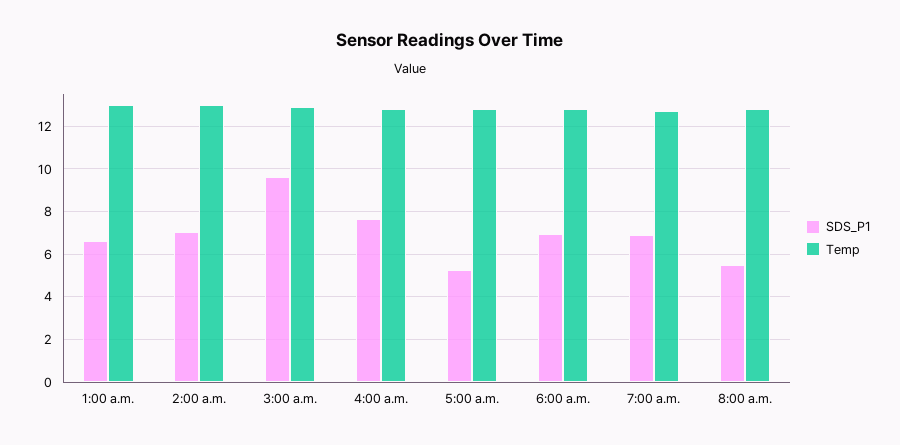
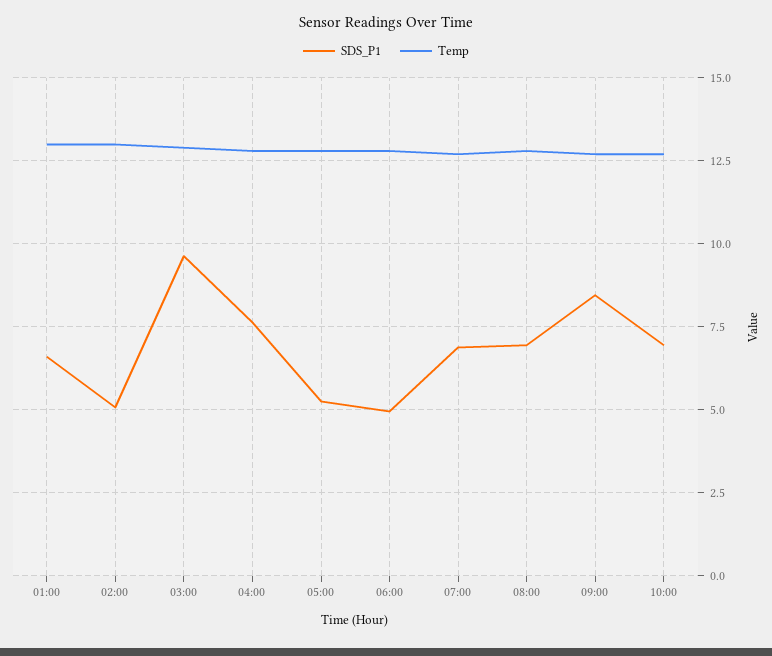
SDS_P1, 2:00 a.m.: 7 -> 5
SDS_P1, 6:00 a.m.: 7 -> 5
SDS_P1, 8:00 a.m.: 5.5 -> 7
SDS_P1, 09:00: none -> 8.5
Temp, 09:00: none -> 12.75
SDS_P1, 10:00: none -> 7
Temp, 10:00: none -> 12.75

